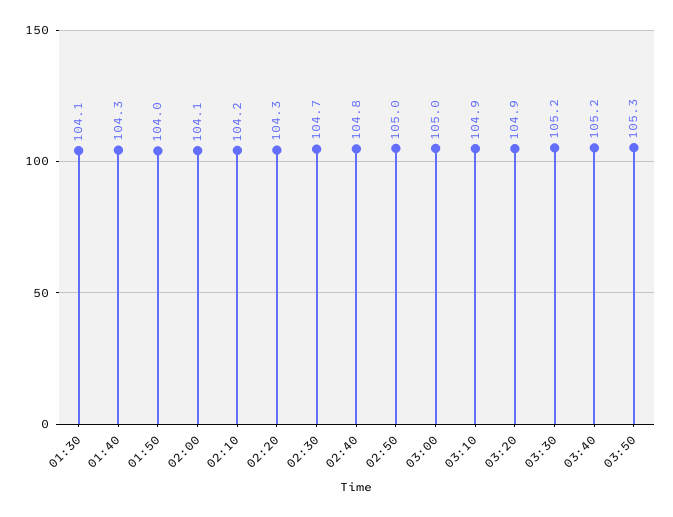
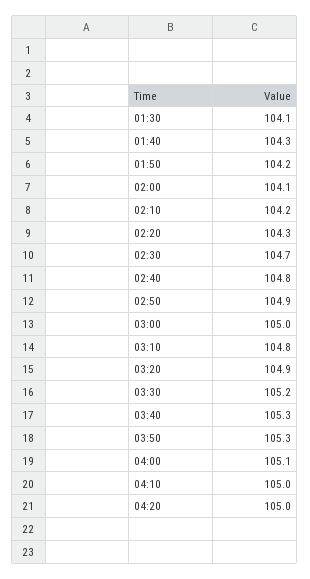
01:50: 104 -> 104.2
02:50: 105 -> 104.9
03:10: 104.9 -> 104.8
03:40: 105.2 -> 105.3
04:00: none -> 105.1
04:10: none -> 105
04:20: none -> 105

